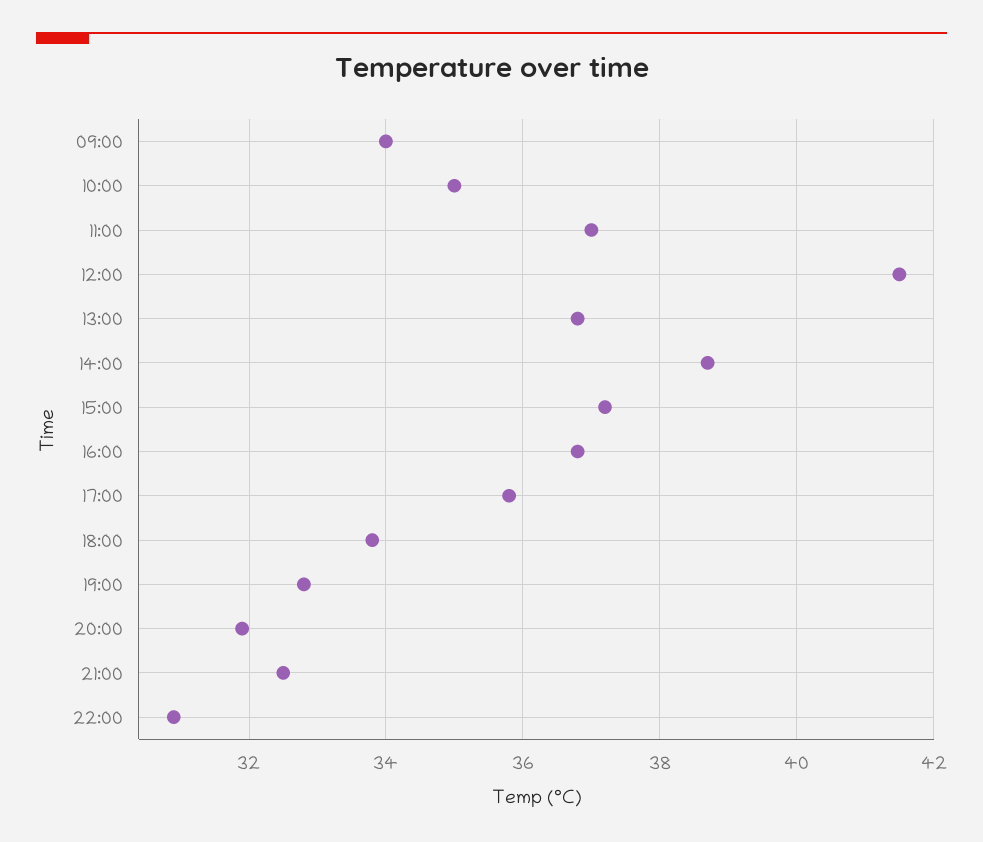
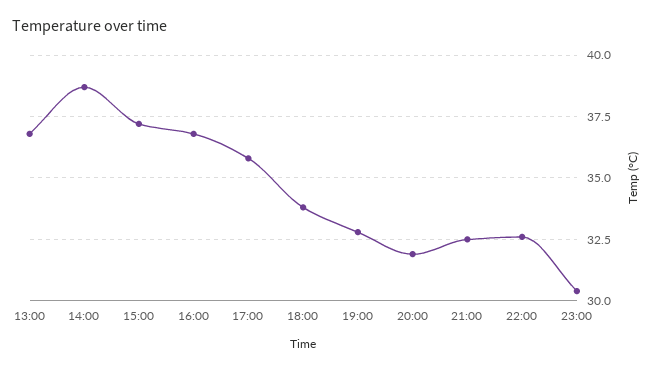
09:00: 34 -> none
10:00: 35 -> none
11:00: 37 -> none
12:00: 41.5 -> none
22:00: 31 -> 32.5
23:00: none -> 30.5

